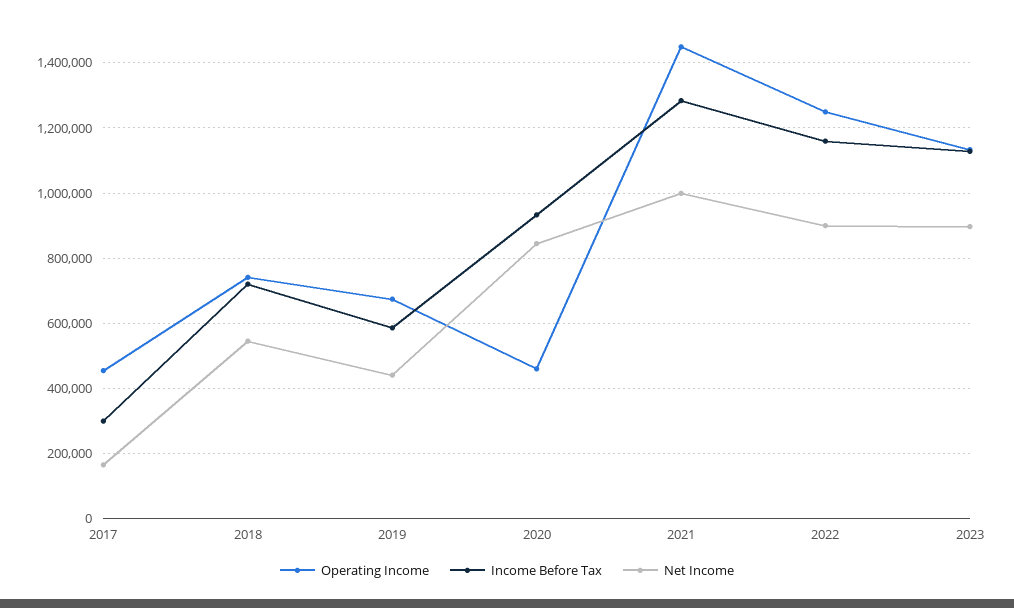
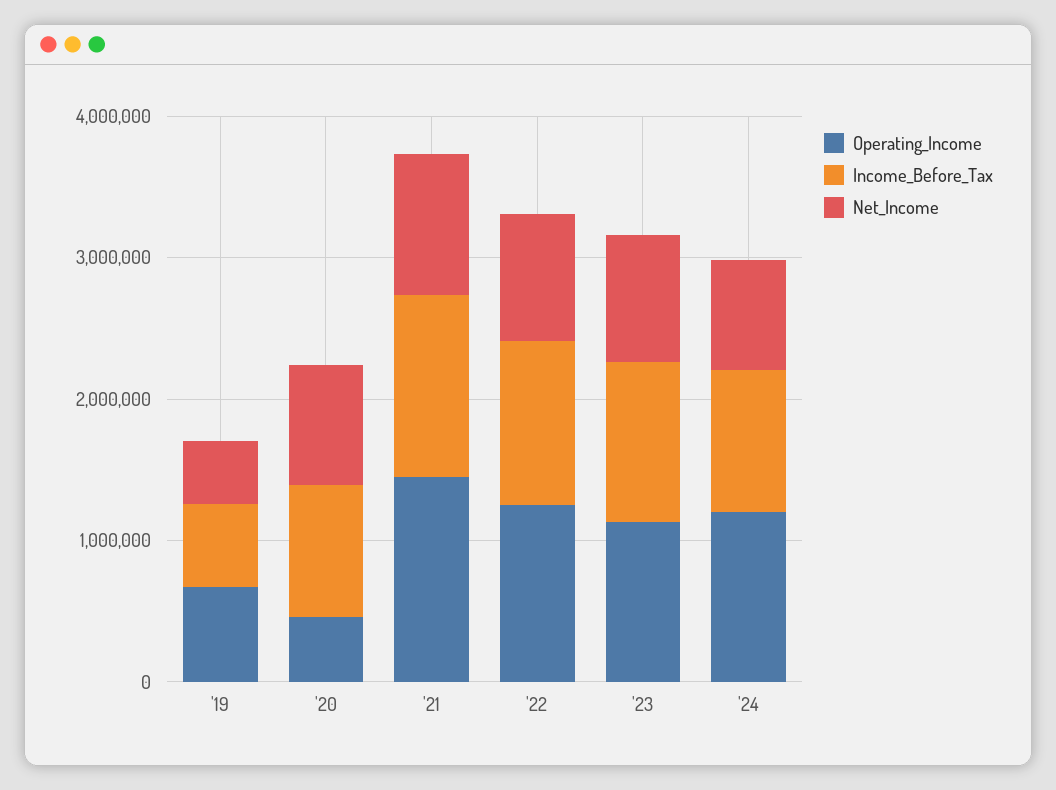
Operating Income, 2017: 460000 -> none
Income Before Tax, 2017: 300000 -> none
Net Income, 2017: 160000 -> none
Operating Income, 2018: 740000 -> none
Income Before Tax, 2018: 720000 -> none
Net Income, 2018: 540000 -> none
Operating Income, '24: none -> 1200000
Income Before Tax, '24: none -> 1000000
Net Income, '24: none -> 800000

